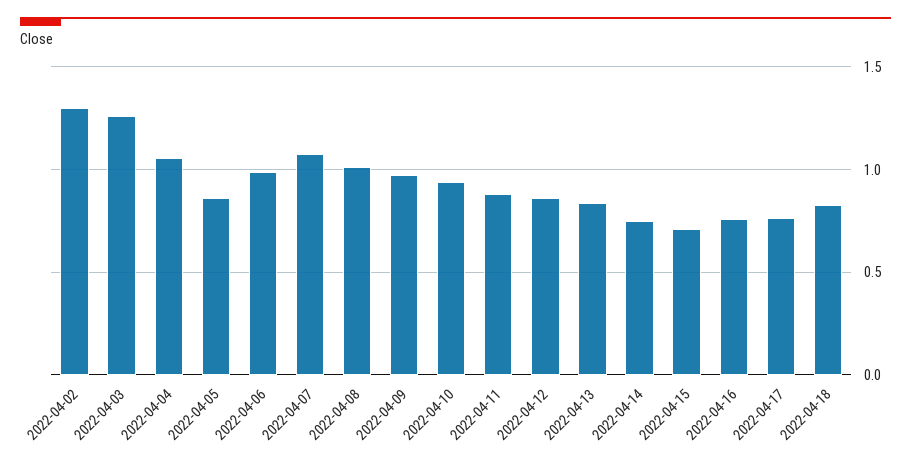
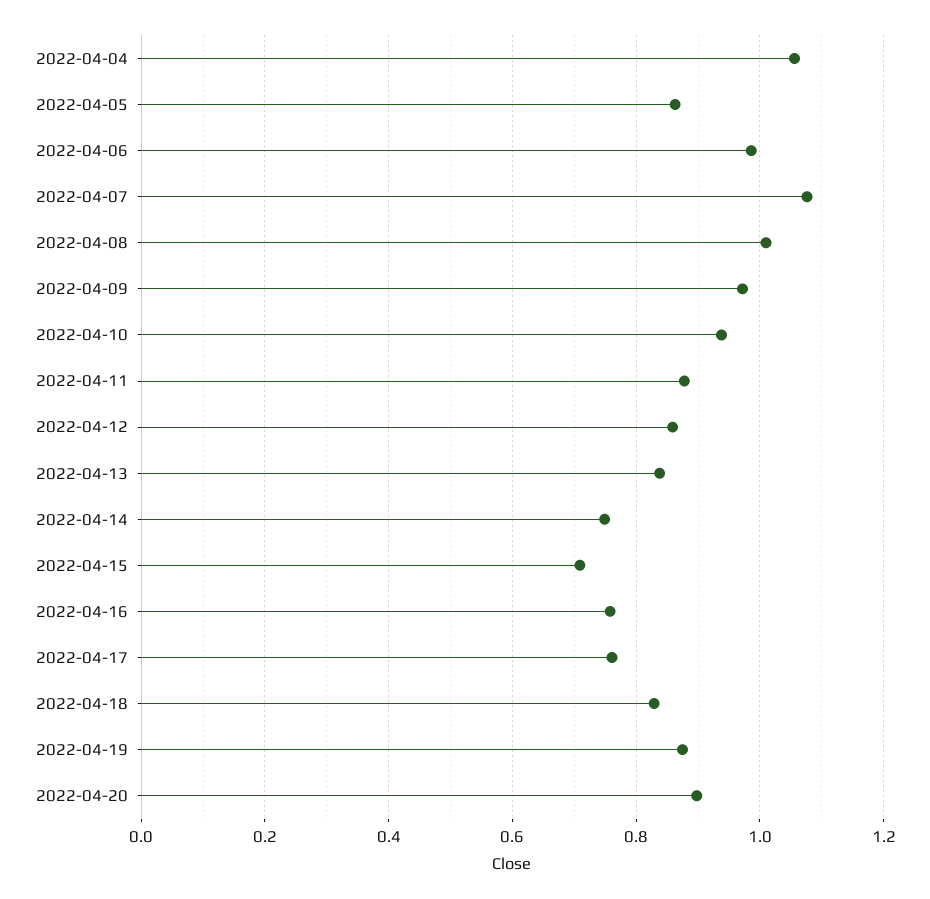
2022-04-02: 1.3 -> none
2022-04-03: 1.25 -> none
2022-04-19: none -> 0.88
2022-04-20: none -> 0.9

